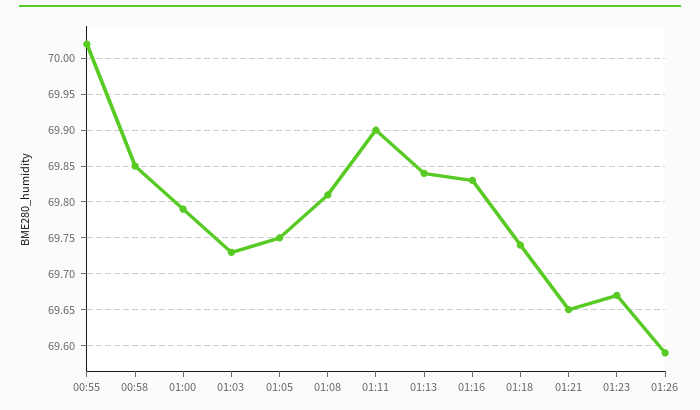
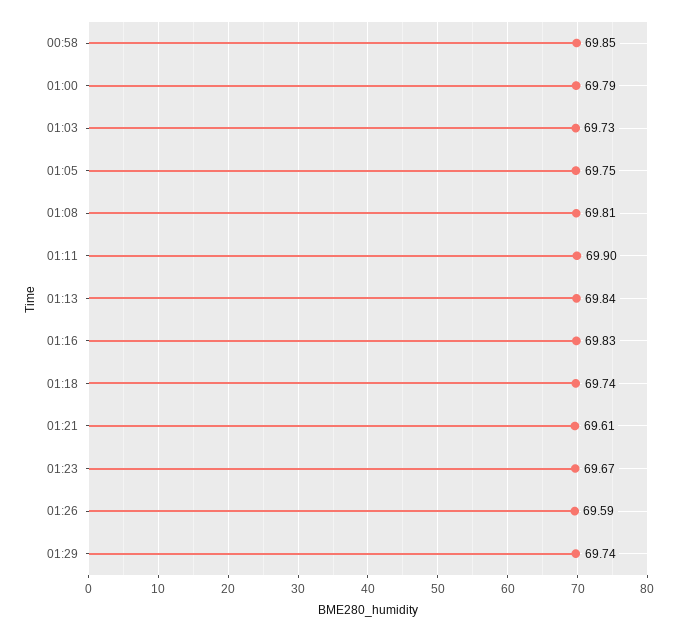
00:55: 70.02 -> none
01:21: 69.65 -> 69.61
01:29: none -> 69.74

